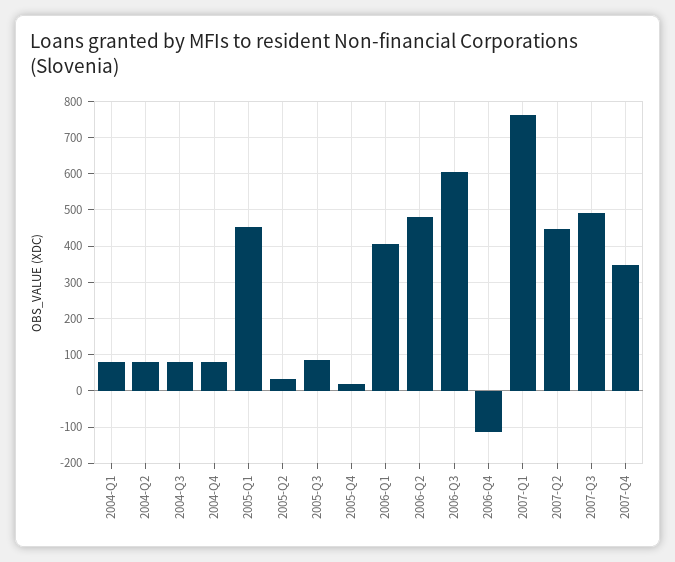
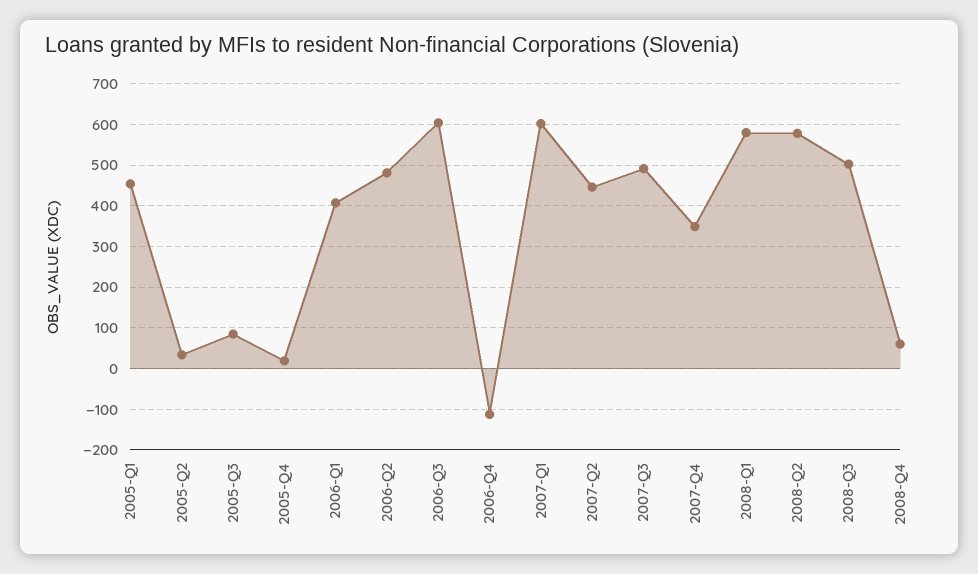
2004-Q1: 80 -> none
2004-Q2: 80 -> none
2004-Q3: 80 -> none
2004-Q4: 80 -> none
2007-Q1: 760 -> 600
2008-Q1: none -> 580
2008-Q2: none -> 580
2008-Q3: none -> 500
2008-Q4: none -> 60

